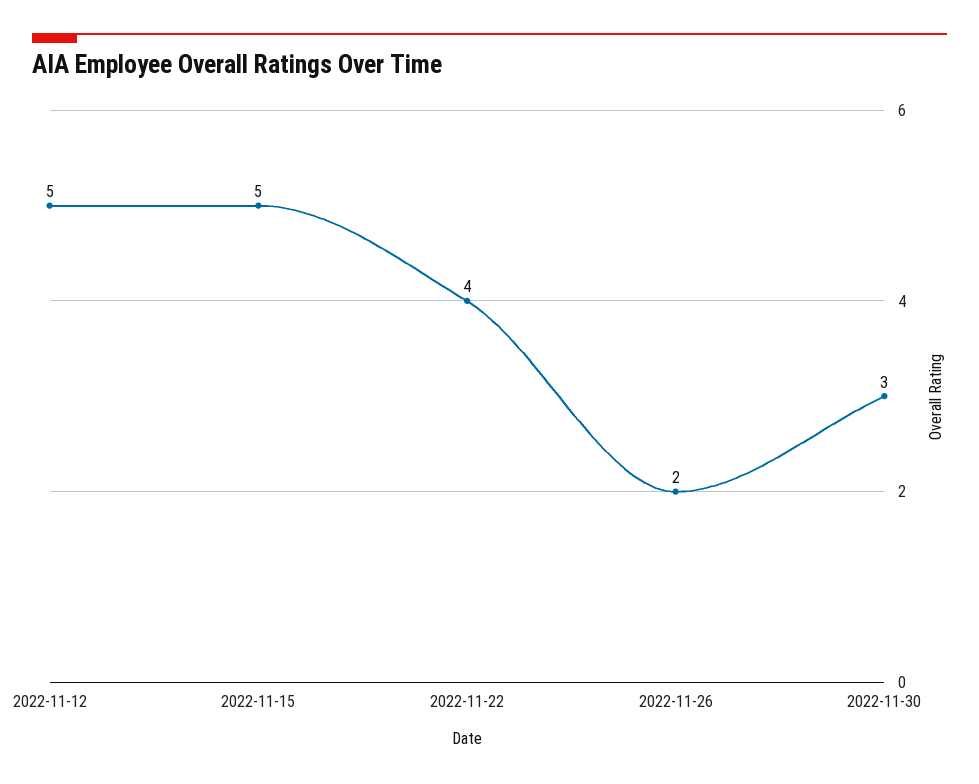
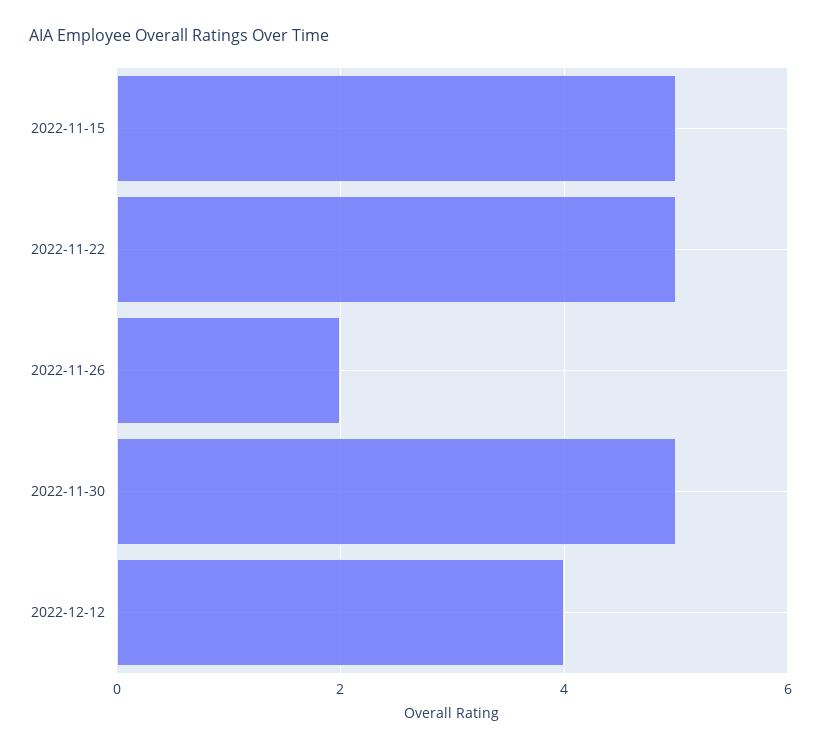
2022-11-12: 5 -> none
2022-11-22: 4 -> 5
2022-11-30: 3 -> 5
2022-12-12: none -> 4

